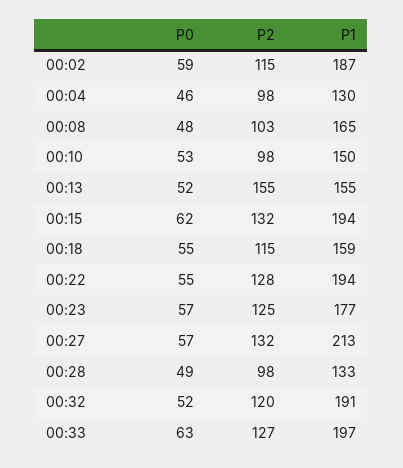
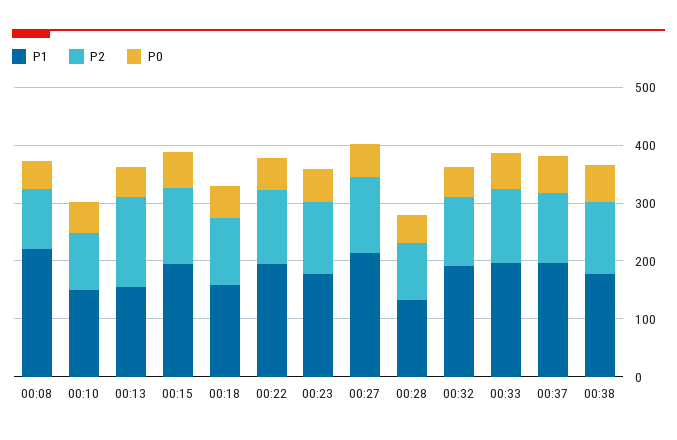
P0, 00:02: 59 -> none
P2, 00:02: 115 -> none
P1, 00:02: 187 -> none
P0, 00:04: 46 -> none
P2, 00:04: 98 -> none
P1, 00:04: 130 -> none
P1, 00:08: 165 -> 220
P1, 00:37: none -> 200
P2, 00:37: none -> 120
P0, 00:37: none -> 60
P1, 00:38: none -> 180
P2, 00:38: none -> 120
P0, 00:38: none -> 60

